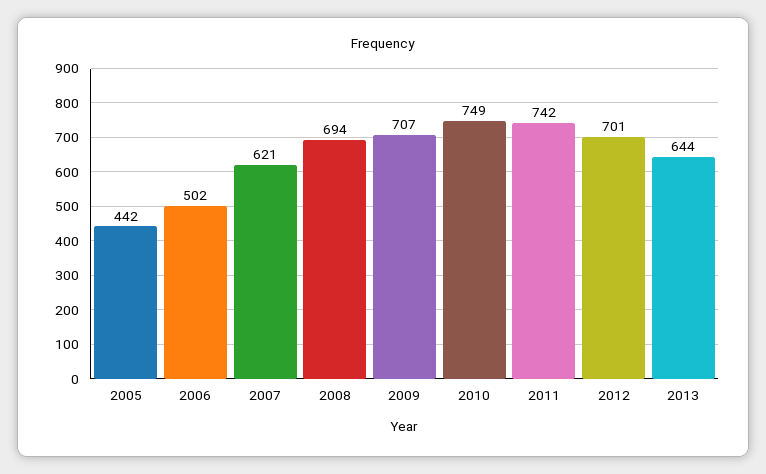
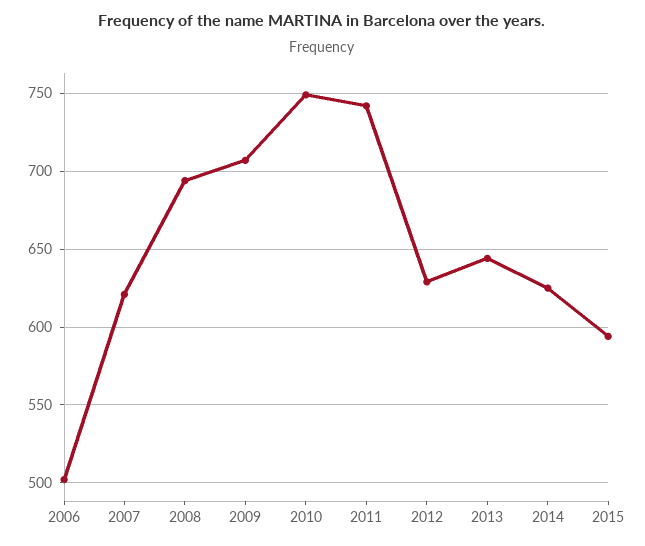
2005: 442 -> none
2012: 701 -> 630
2014: none -> 625
2015: none -> 595

